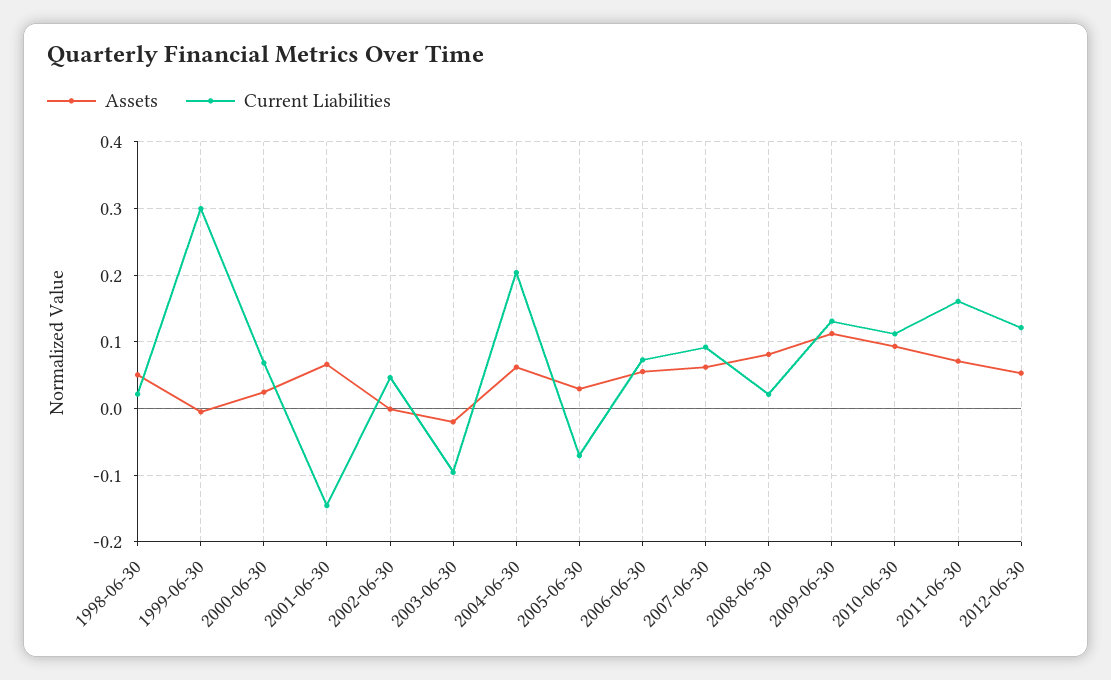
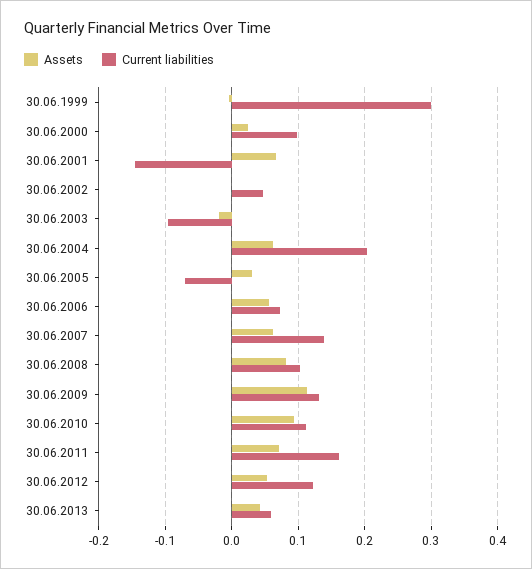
Assets, 1998-06-30: 0.05 -> none
Current Liabilities, 1998-06-30: 0.02 -> none
Current Liabilities, 2000-06-30: 0.07 -> 0.1
Current Liabilities, 2007-06-30: 0.09 -> 0.14
Current Liabilities, 2008-06-30: 0.02 -> 0.1
Assets, 30.06.2013: none -> 0.04
Current Liabilities, 30.06.2013: none -> 0.06

